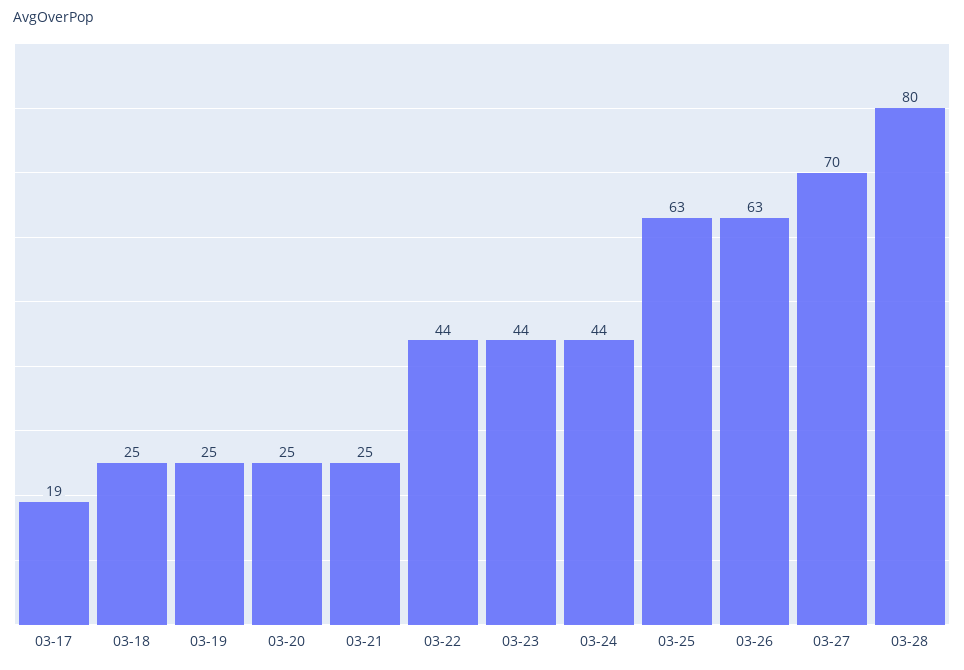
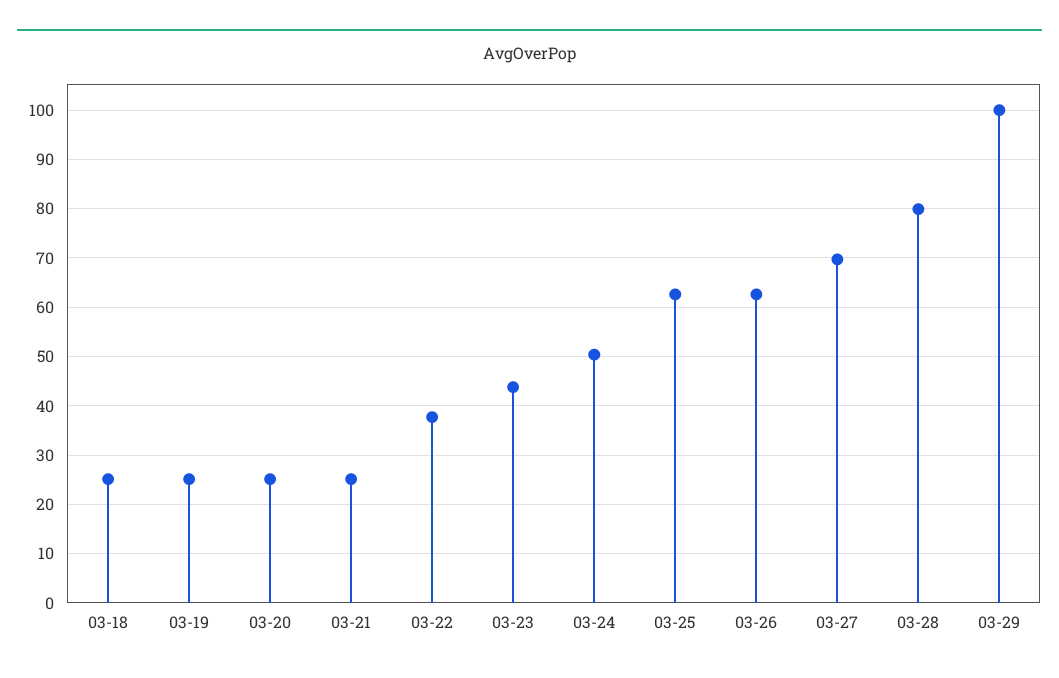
03-17: 19 -> none
03-22: 44 -> 38
03-24: 44 -> 50
03-29: none -> 100

